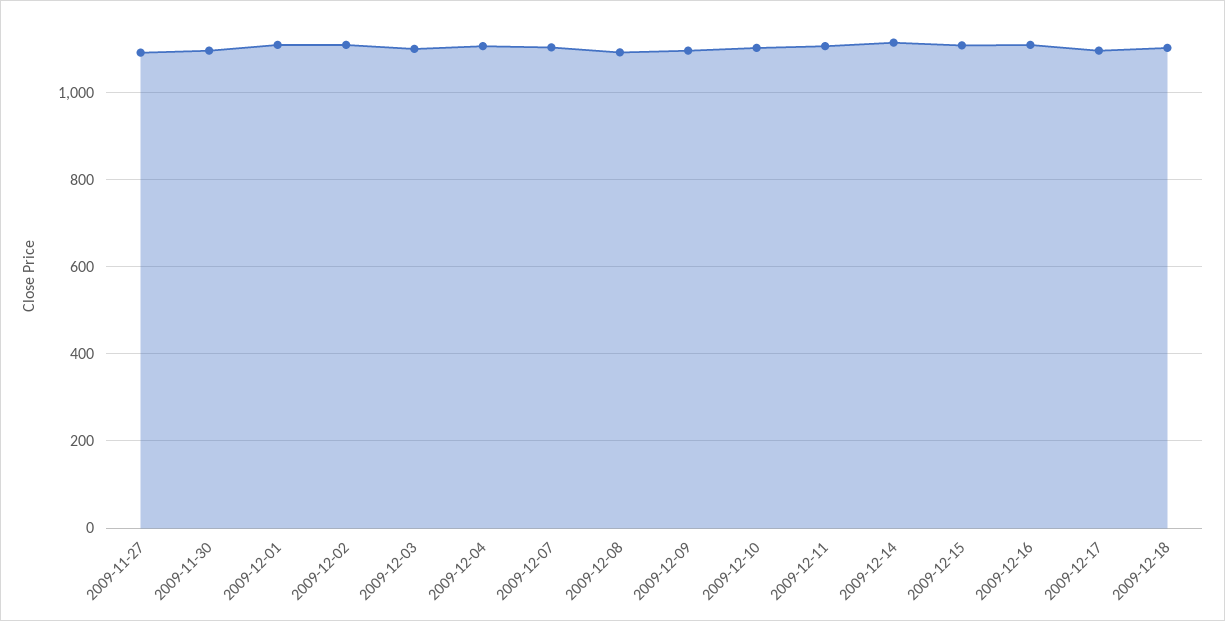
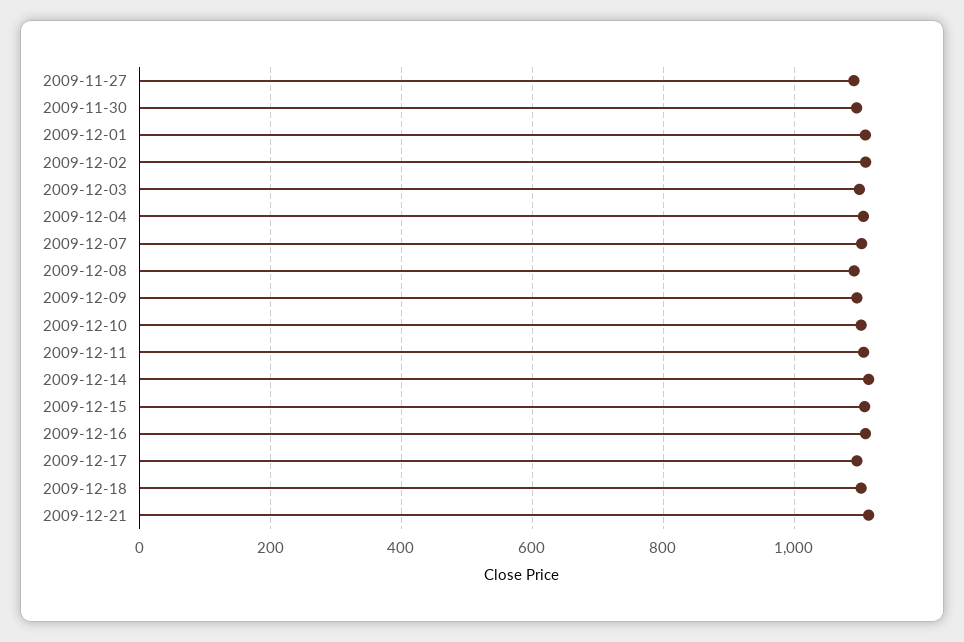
2009-12-21: none -> 1120

